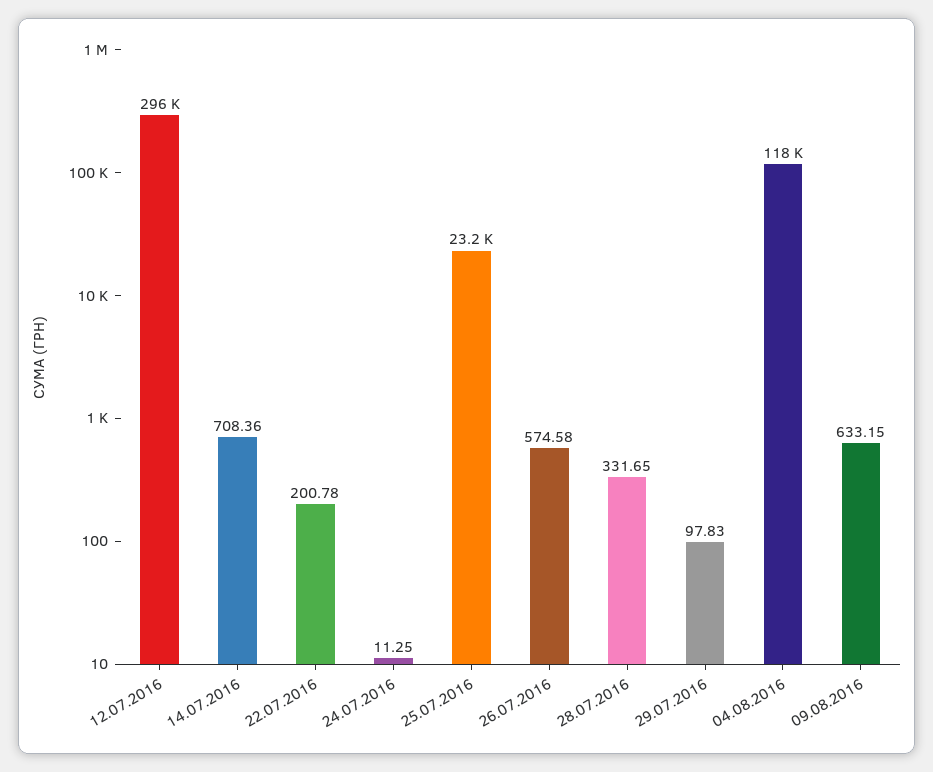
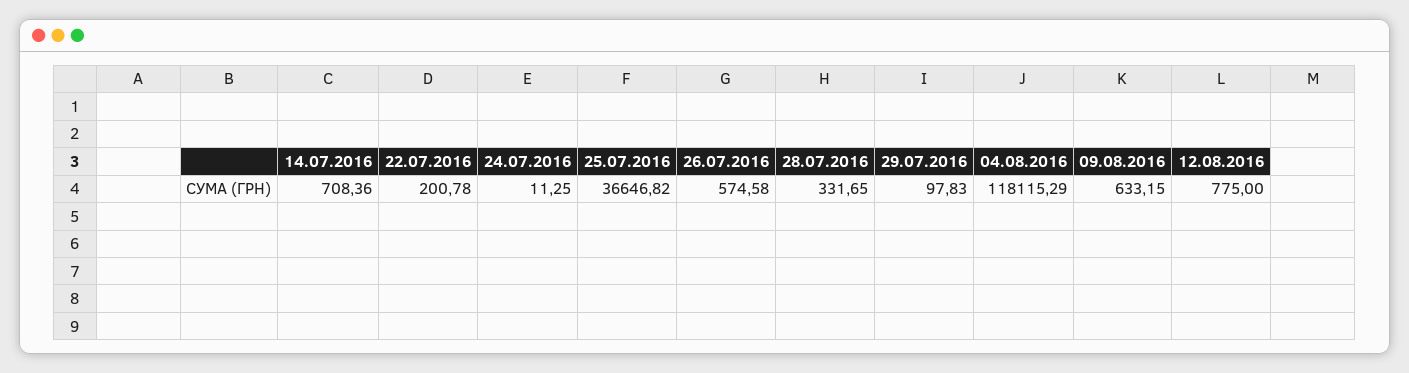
12.07.2016: 296000 -> none
25.07.2016: 23200 -> 36646.82
12.08.2016: none -> 775

